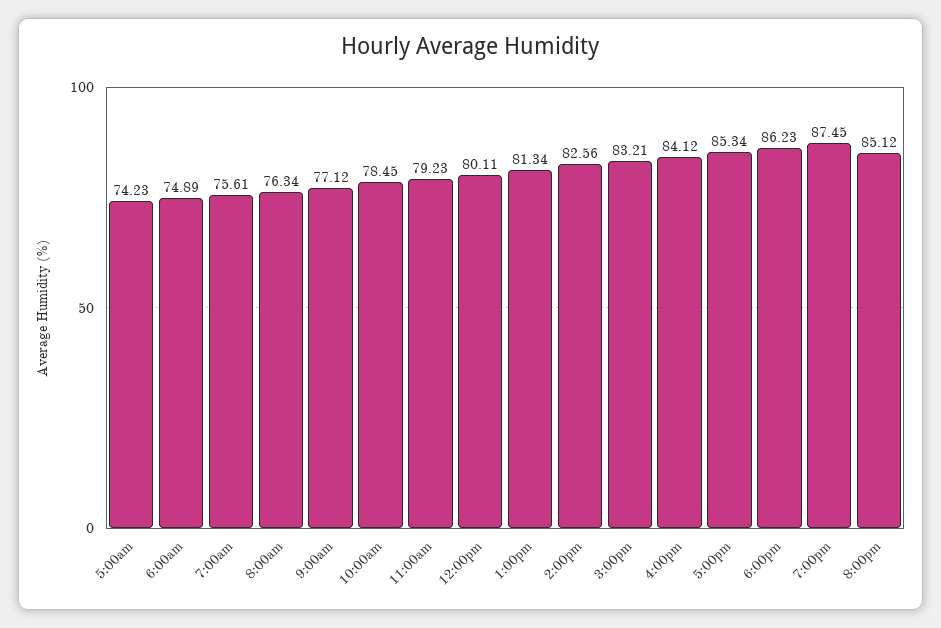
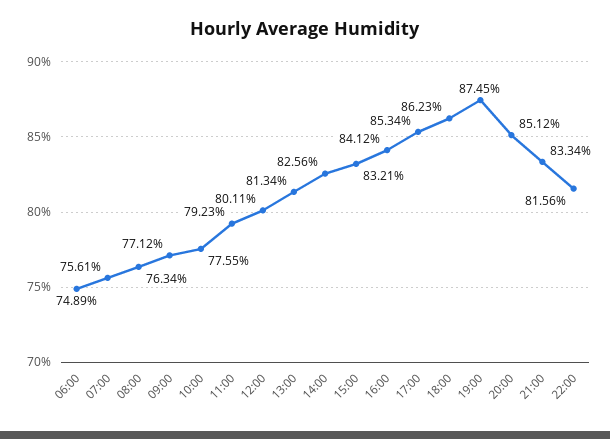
5:00am: 74.23 -> none
10:00am: 78.45 -> 77.55
21:00: none -> 83.34
22:00: none -> 81.56

